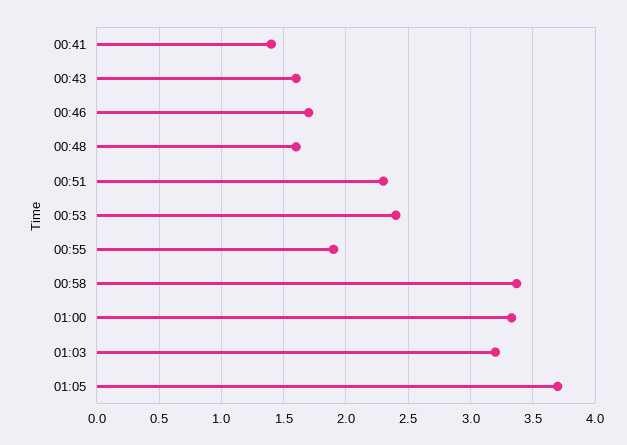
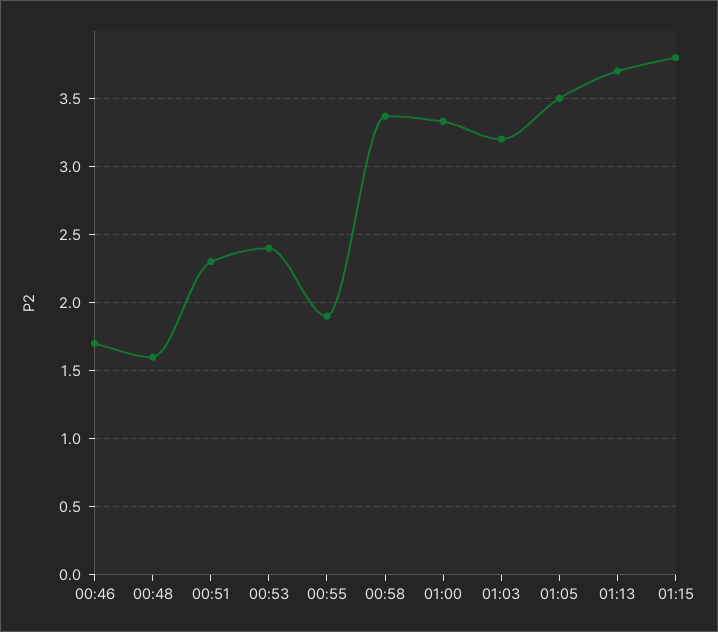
00:41: 1.4 -> none
00:43: 1.6 -> none
01:05: 3.7 -> 3.5
01:13: none -> 3.7
01:15: none -> 3.8

